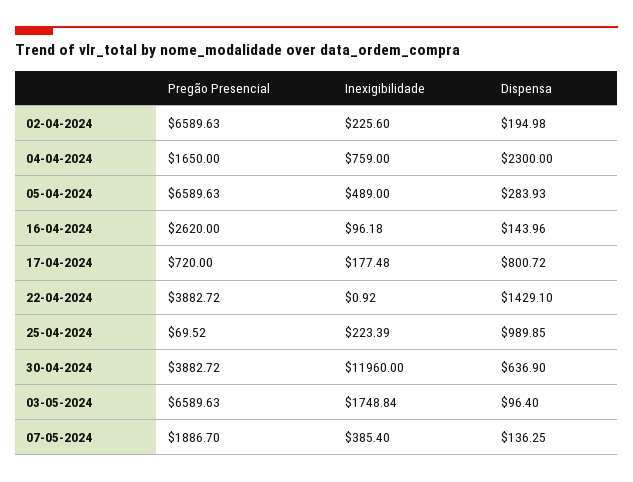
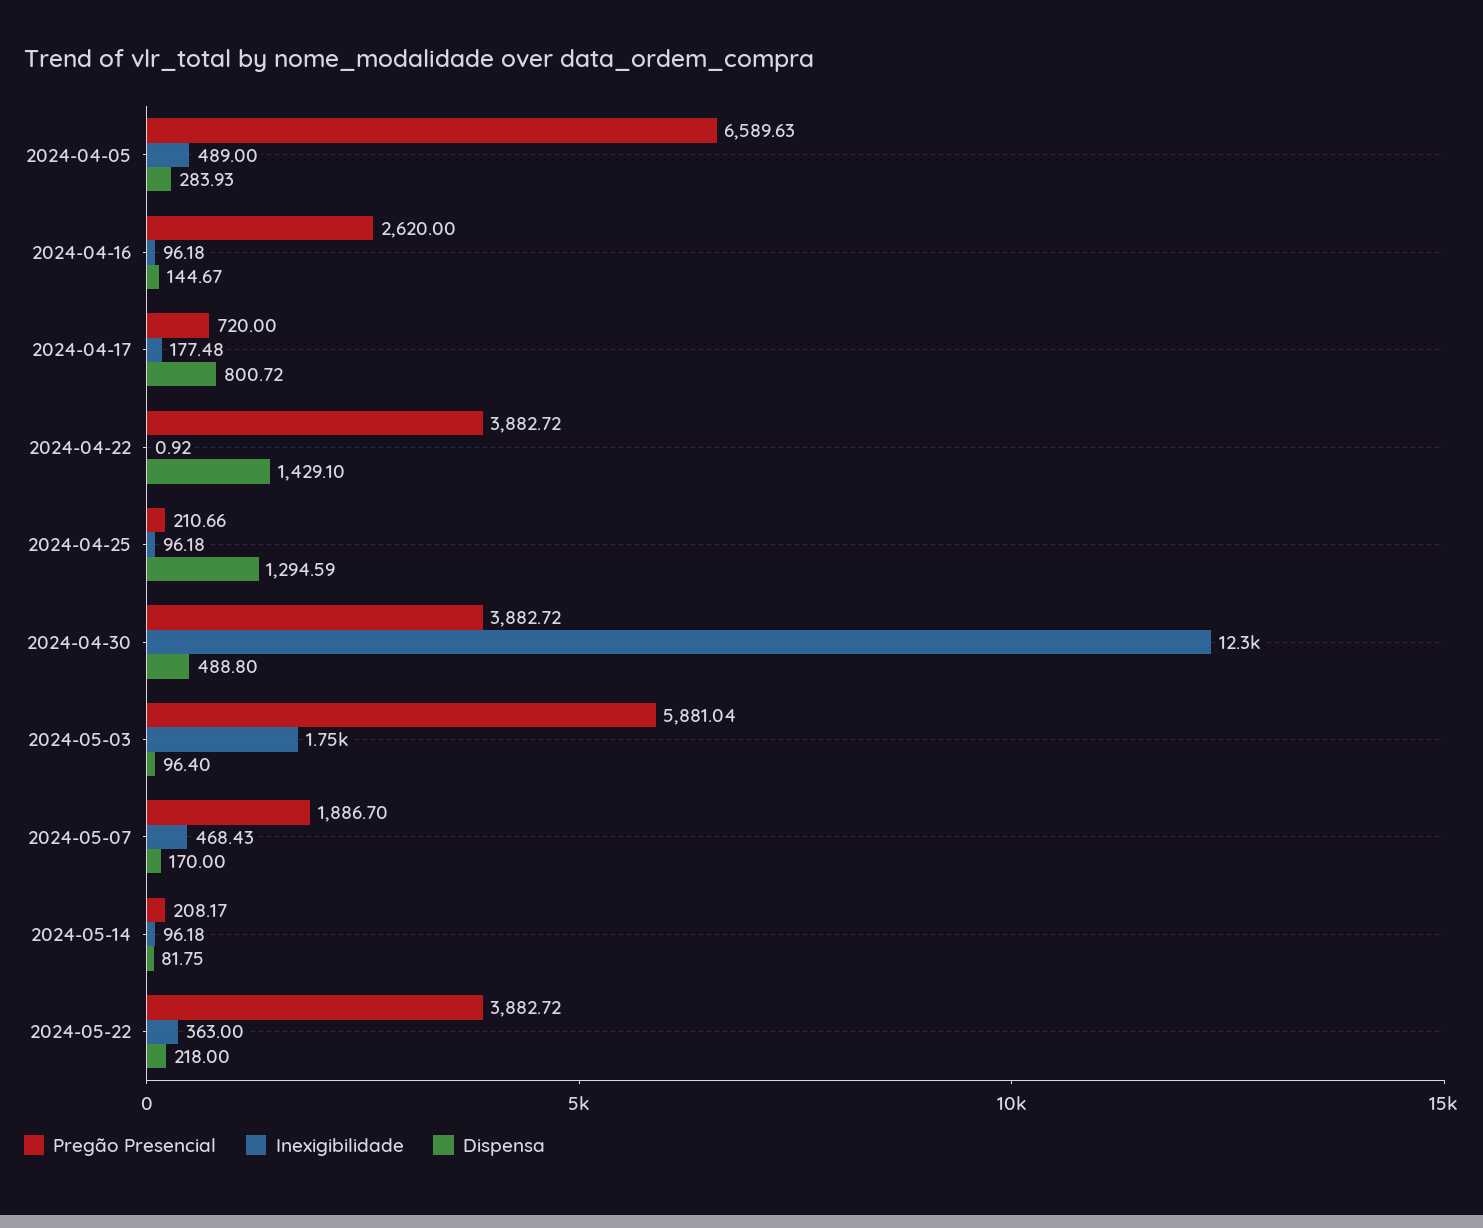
Pregão Presencial, 02-04-2024: 6589.63 -> none
Inexigibilidade, 02-04-2024: 225.6 -> none
Dispensa, 02-04-2024: 194.98 -> none
Pregão Presencial, 04-04-2024: 1650 -> none
Inexigibilidade, 04-04-2024: 759 -> none
Dispensa, 04-04-2024: 2300 -> none
Dispensa, 16-04-2024: 143.96 -> 144.67
Pregão Presencial, 25-04-2024: 69.52 -> 210.66
Inexigibilidade, 25-04-2024: 223.39 -> 96.18
Dispensa, 25-04-2024: 989.85 -> 1294.59
Inexigibilidade, 30-04-2024: 11960 -> 12300
Dispensa, 30-04-2024: 636.9 -> 488.8
Pregão Presencial, 03-05-2024: 6589.63 -> 5881.04
Inexigibilidade, 07-05-2024: 385.4 -> 468.43
Dispensa, 07-05-2024: 136.25 -> 170
Pregão Presencial, 2024-05-14: none -> 208.17
Inexigibilidade, 2024-05-14: none -> 96.18
Dispensa, 2024-05-14: none -> 81.75
Pregão Presencial, 2024-05-22: none -> 3882.72
Inexigibilidade, 2024-05-22: none -> 363
Dispensa, 2024-05-22: none -> 218

